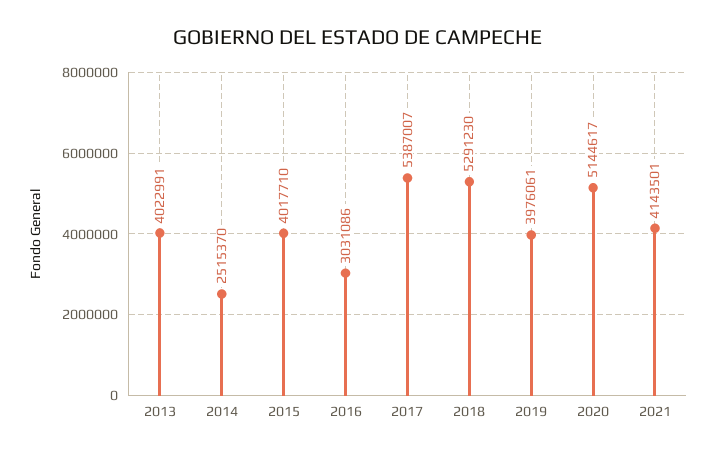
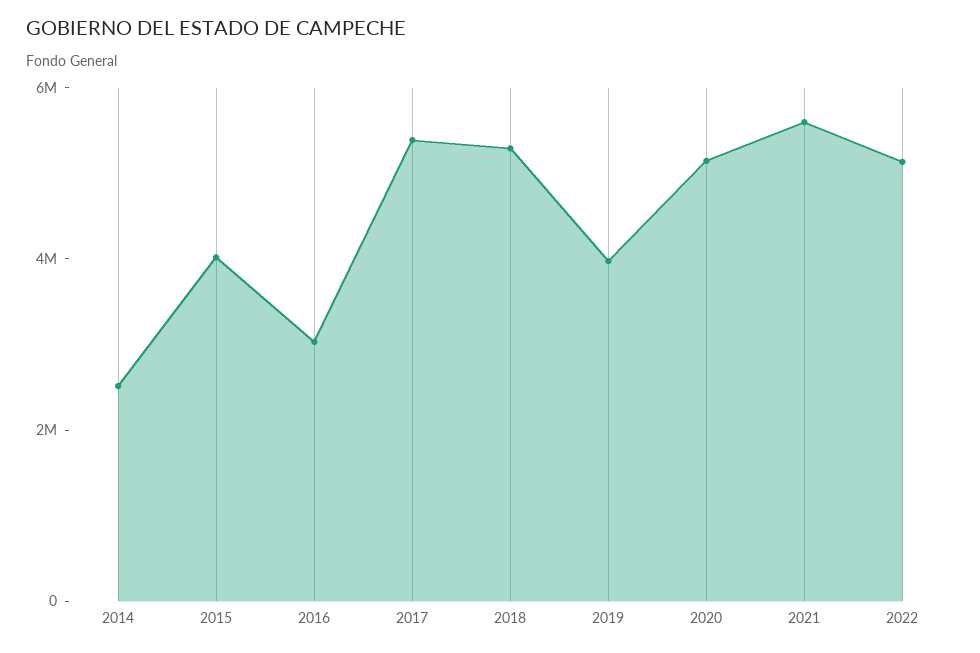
2013: 4022991 -> none
2021: 4143501 -> 5500000
2022: none -> 5000000

